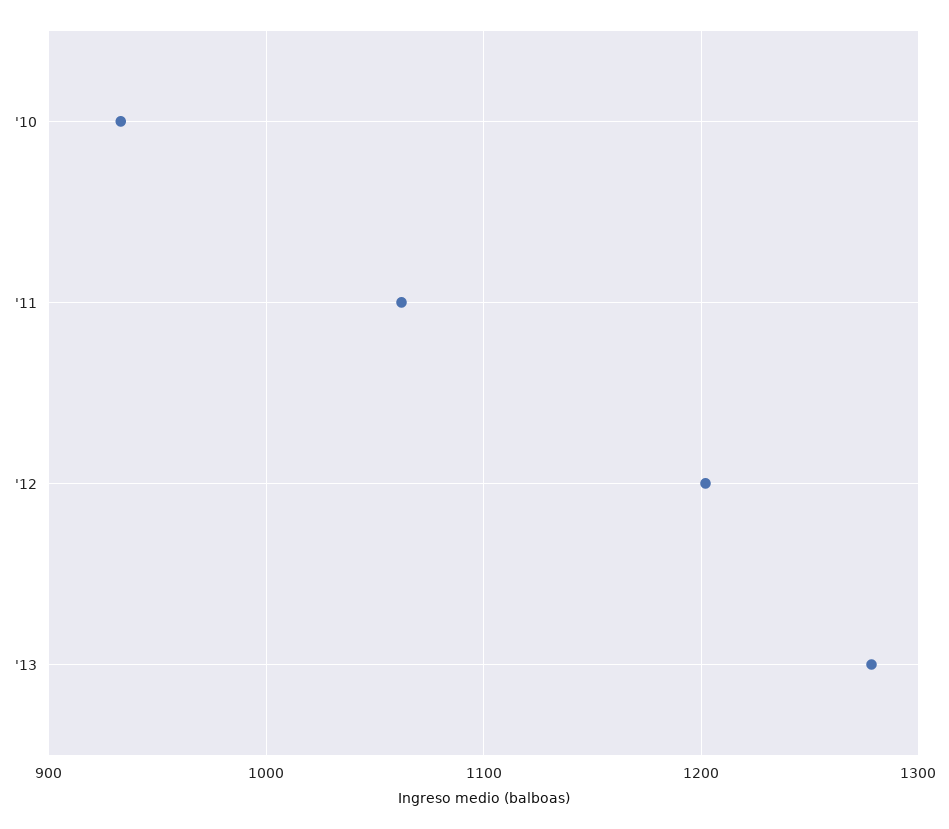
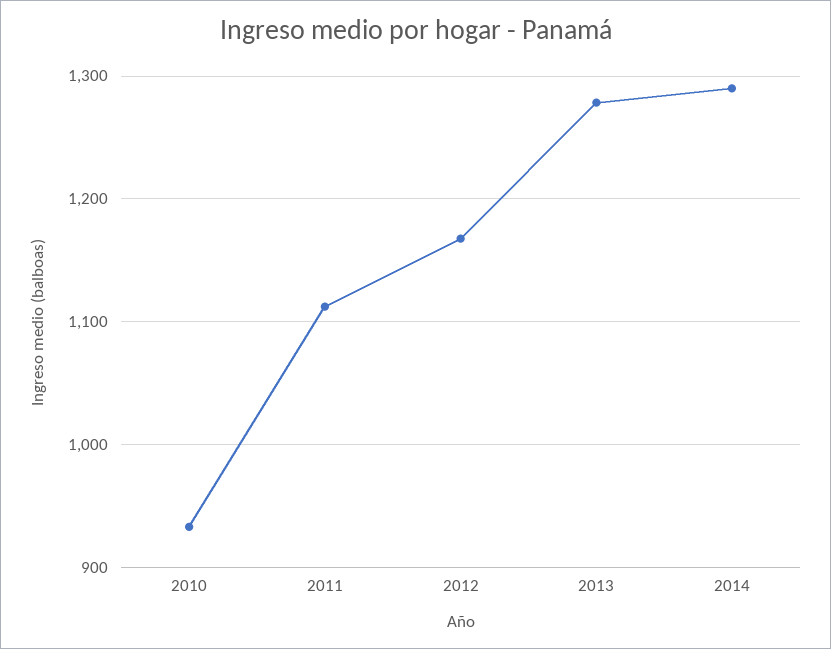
'11: 1060 -> 1110
'12: 1200 -> 1170
2014: none -> 1290

